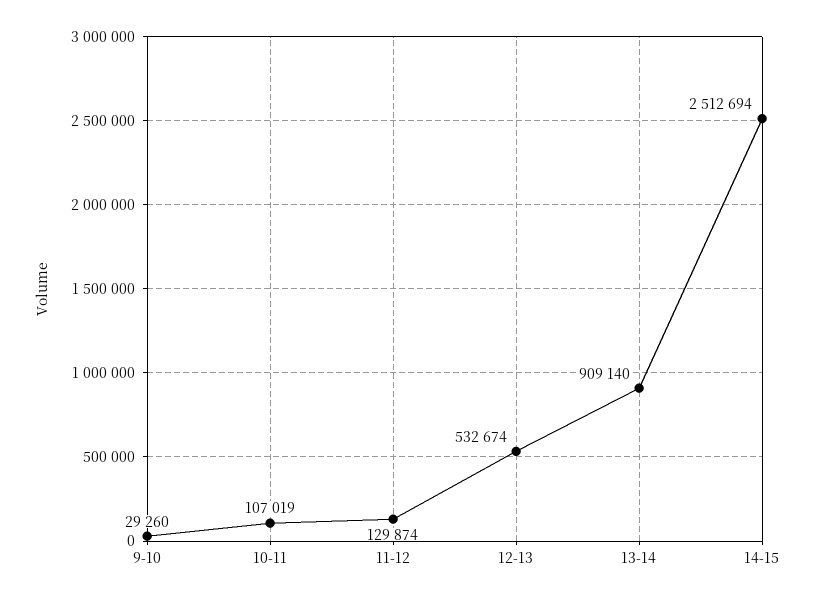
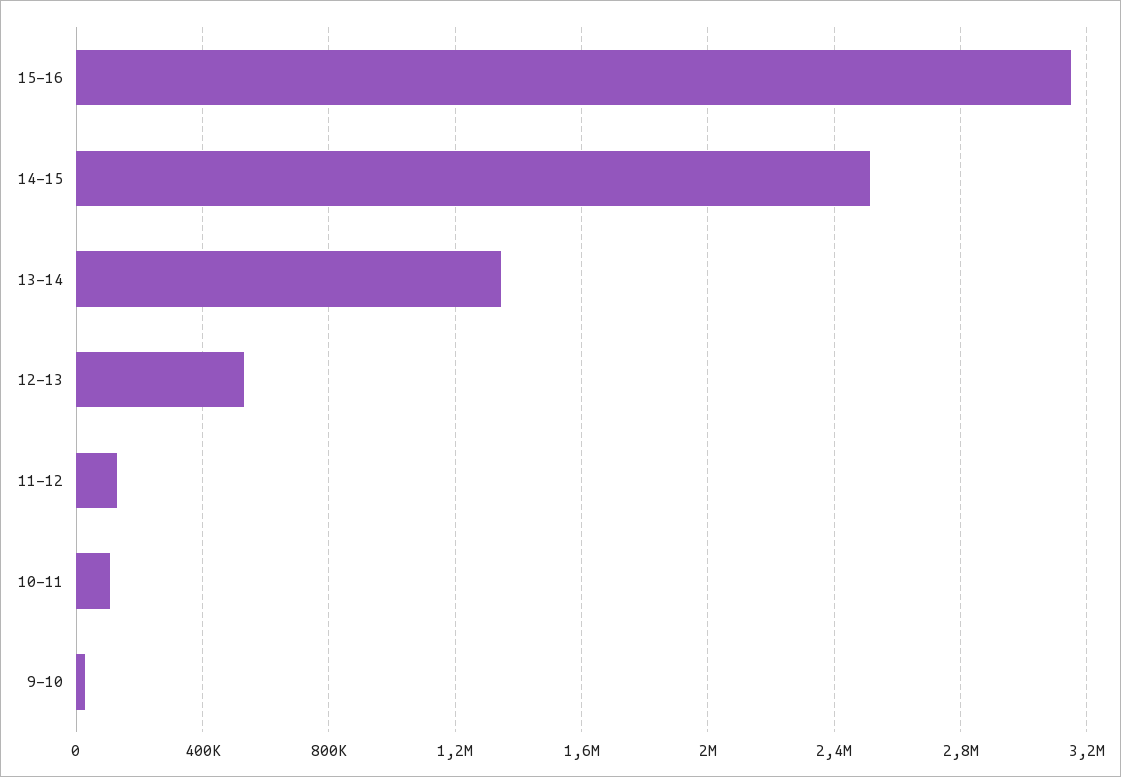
13-14: 909140 -> 1350000
15-16: none -> 3150000

